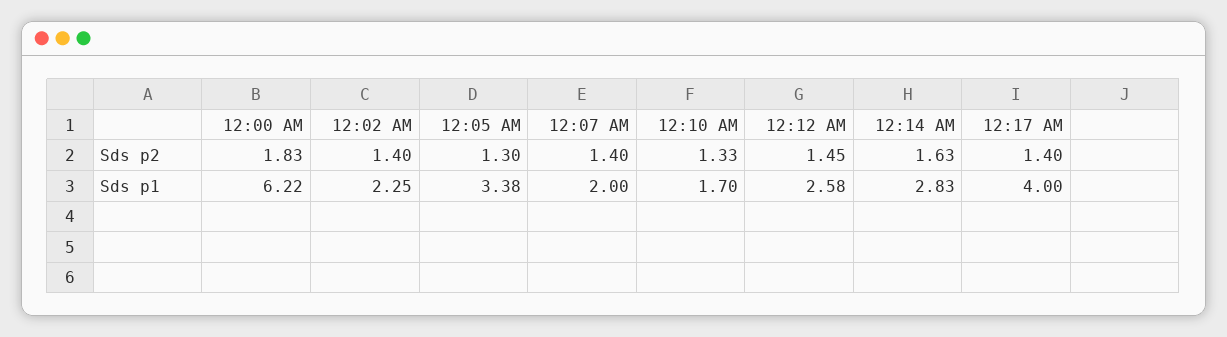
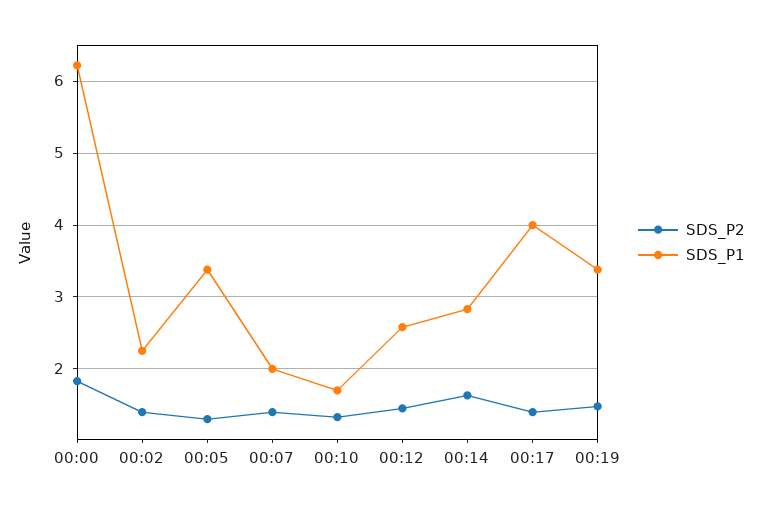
Sds p2, 00:19: none -> 1.5
Sds p1, 00:19: none -> 3.4

